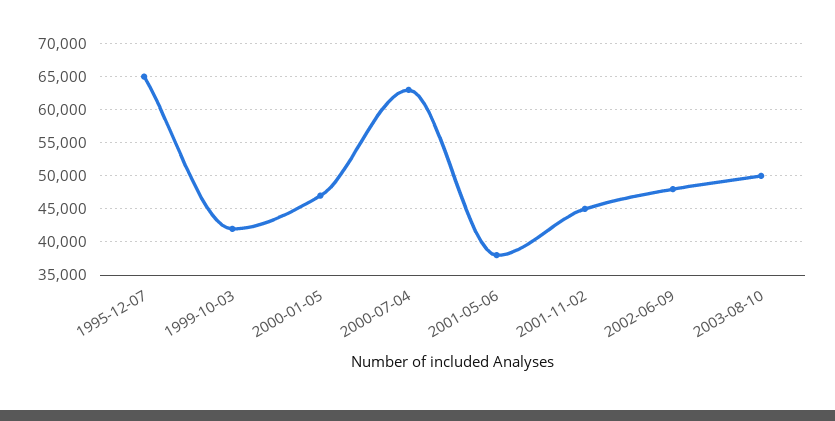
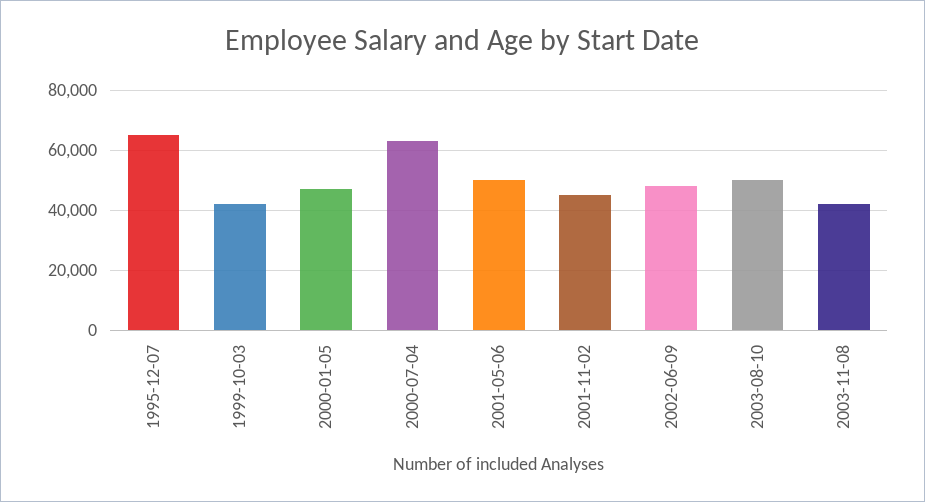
2001-05-06: 38000 -> 50000
2003-11-08: none -> 42000

